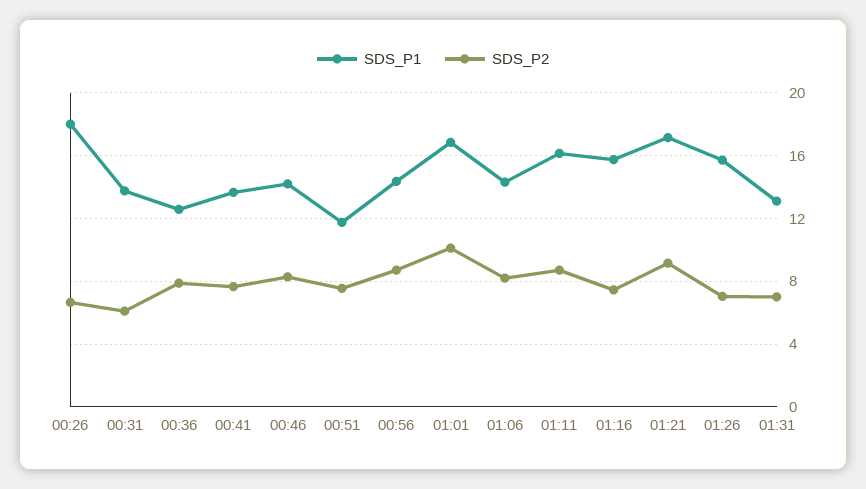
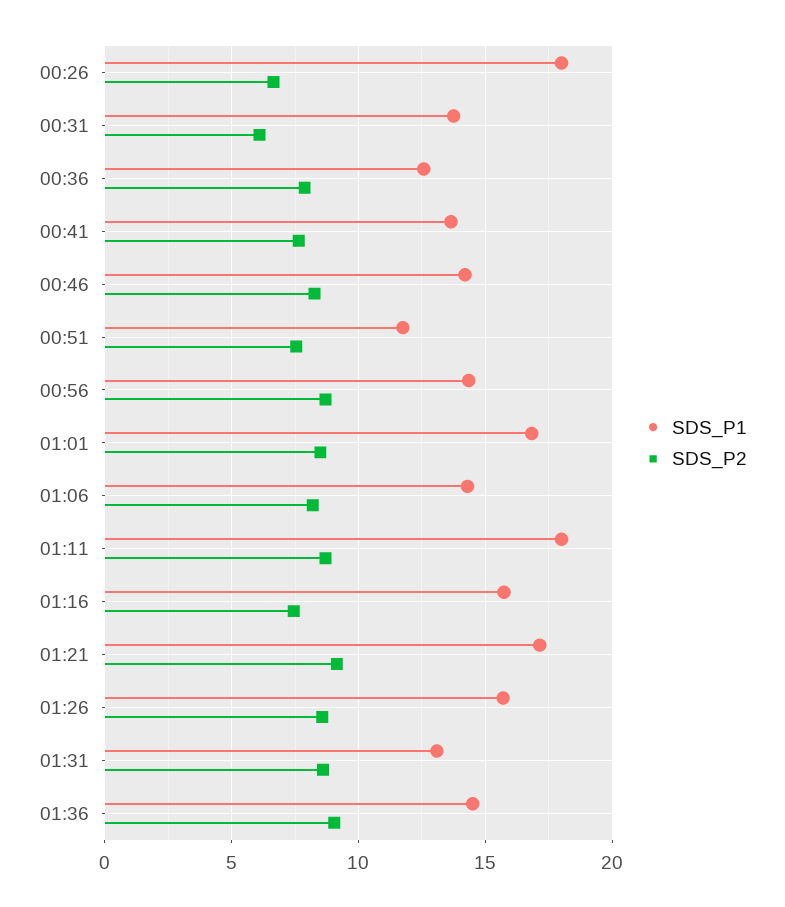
SDS_P2, 01:01: 10 -> 8.5
SDS_P1, 01:11: 16 -> 18
SDS_P2, 01:26: 7 -> 8.5
SDS_P2, 01:31: 7 -> 8.5
SDS_P1, 01:36: none -> 14.5
SDS_P2, 01:36: none -> 9

